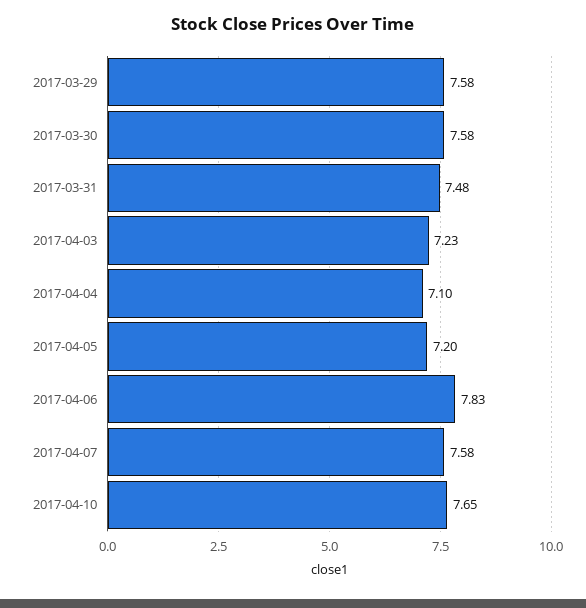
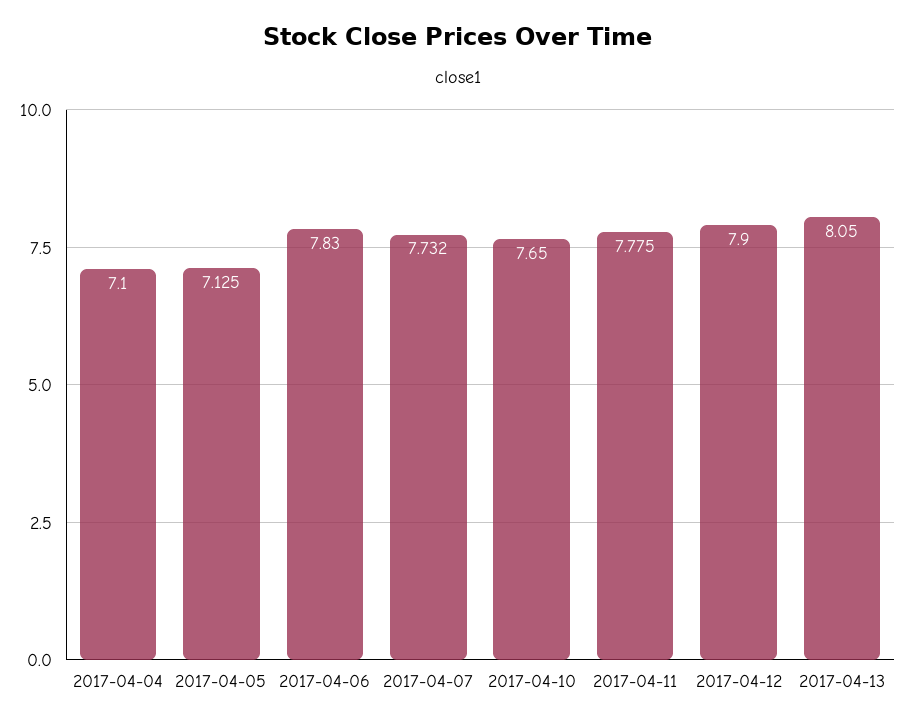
2017-03-29: 7.58 -> none
2017-03-30: 7.58 -> none
2017-03-31: 7.48 -> none
2017-04-03: 7.23 -> none
2017-04-05: 7.2 -> 7.125
2017-04-07: 7.58 -> 7.732
2017-04-11: none -> 7.775
2017-04-12: none -> 7.9
2017-04-13: none -> 8.05

